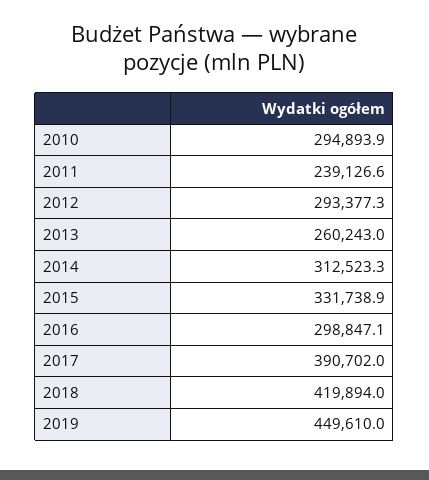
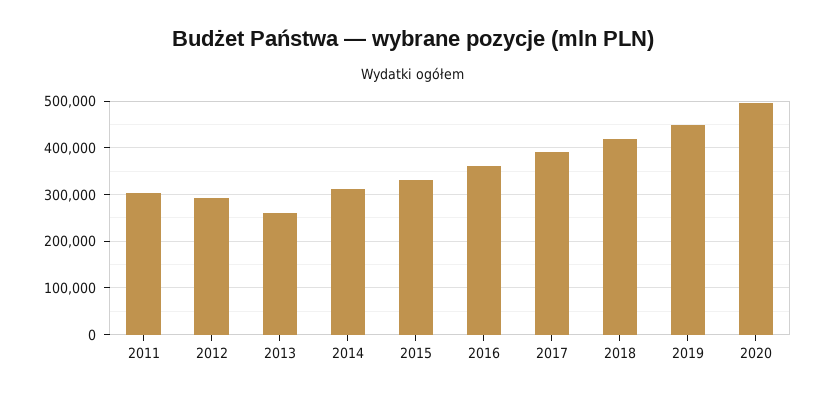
2010: 294893.9 -> none
2011: 239126.6 -> 300000
2016: 298847.1 -> 360000
2020: none -> 500000

